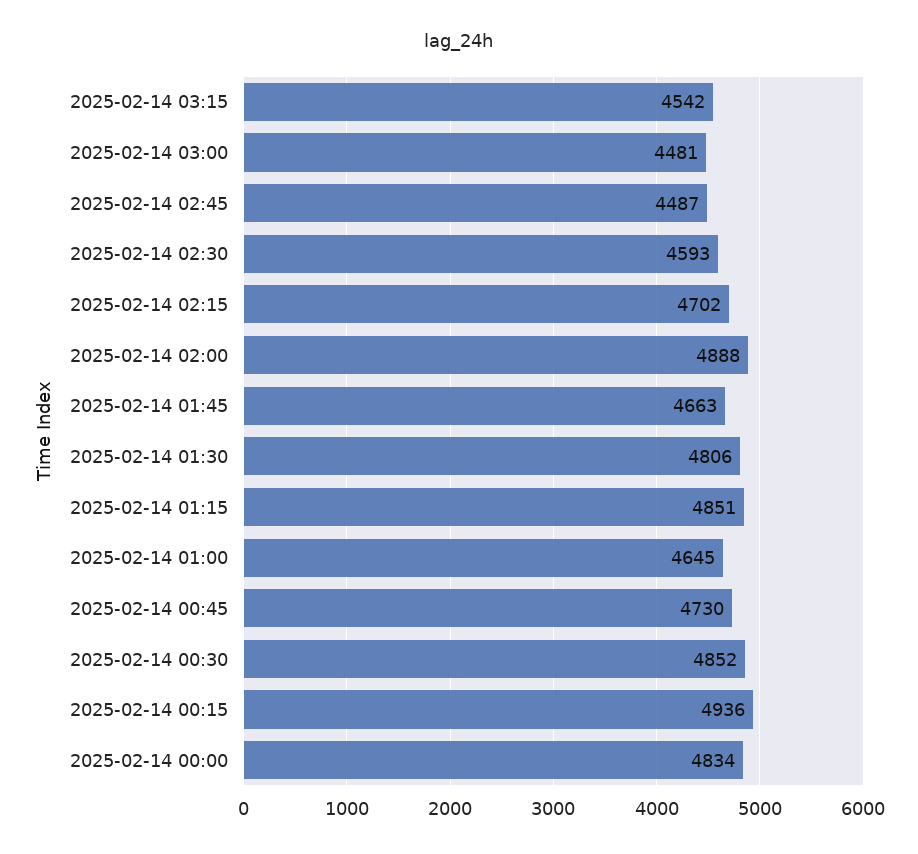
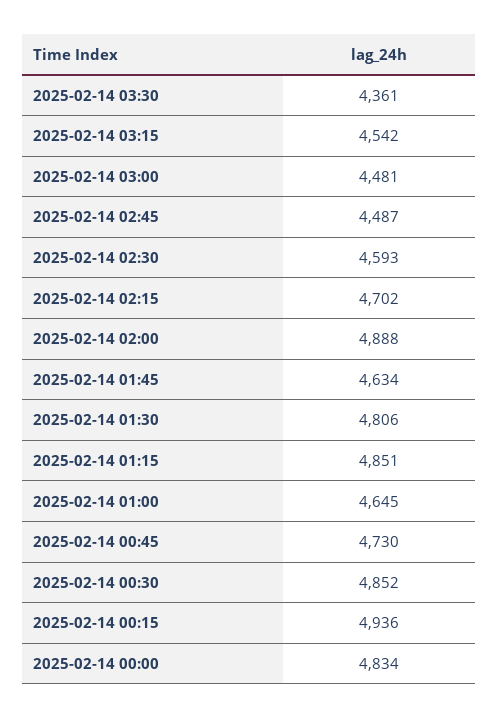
2025-02-14 01:45: 4663 -> 4634
2025-02-14 03:30: none -> 4361

